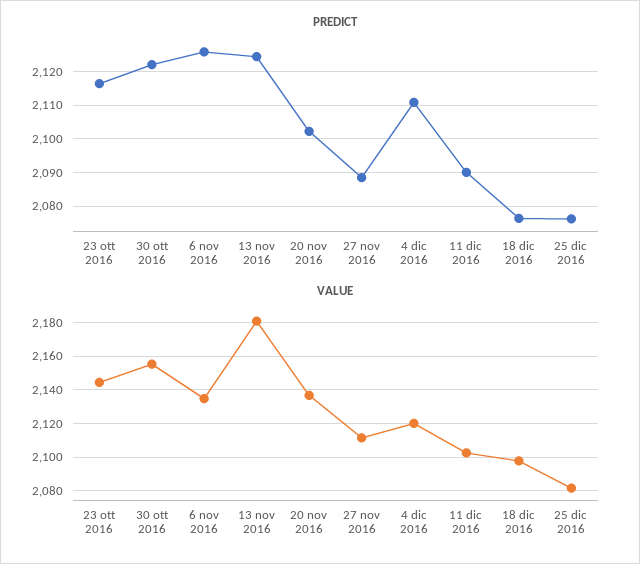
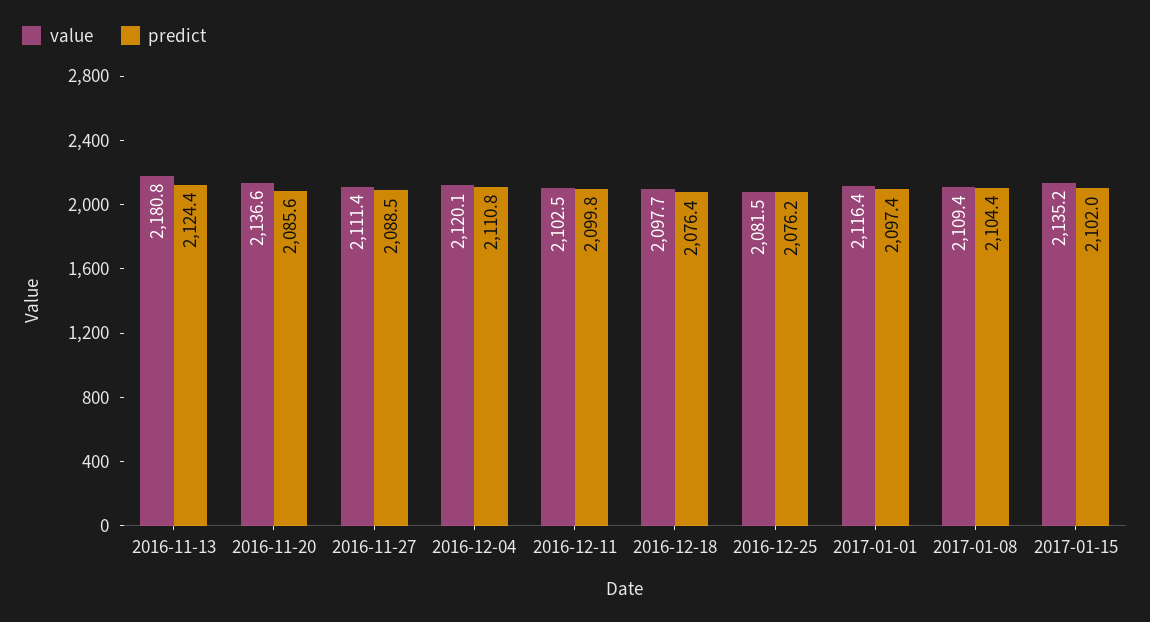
PREDICT, 23 ott 2016: 2116 -> none
PREDICT, 30 ott 2016: 2122 -> none
PREDICT, 6 nov 2016: 2126 -> none
PREDICT, 20 nov 2016: 2102 -> 2085.6
PREDICT, 11 dic 2016: 2090 -> 2099.8
VALUE, 23 ott 2016: 2145 -> none
VALUE, 30 ott 2016: 2155 -> none
VALUE, 6 nov 2016: 2135 -> none
VALUE, 2017-01-01: none -> 2116.4
PREDICT, 2017-01-01: none -> 2097.4
VALUE, 2017-01-08: none -> 2109.4
PREDICT, 2017-01-08: none -> 2104.4
VALUE, 2017-01-15: none -> 2135.2
PREDICT, 2017-01-15: none -> 2102

